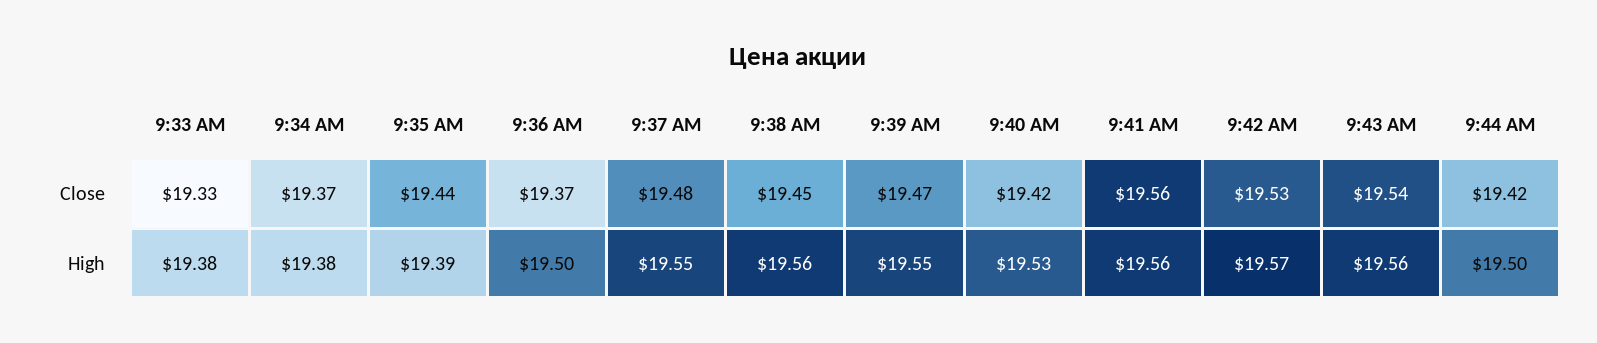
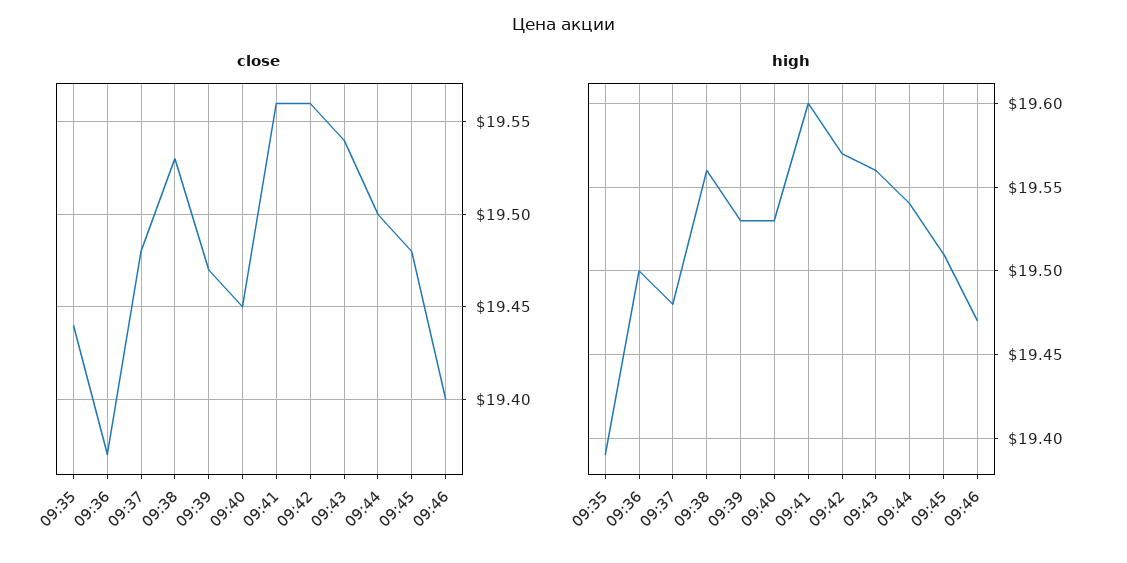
Close, 9:33 AM: 19.33 -> none
Close, 9:34 AM: 19.37 -> none
Close, 9:38 AM: 19.45 -> 19.53
Close, 9:40 AM: 19.42 -> 19.45
Close, 9:42 AM: 19.53 -> 19.56
Close, 9:44 AM: 19.42 -> 19.5
High, 9:33 AM: 19.38 -> none
High, 9:34 AM: 19.38 -> none
High, 9:37 AM: 19.55 -> 19.48
High, 9:39 AM: 19.55 -> 19.53
High, 9:41 AM: 19.56 -> 19.6
High, 9:44 AM: 19.5 -> 19.54
Close, 09:45: none -> 19.48
Close, 09:46: none -> 19.4
High, 09:45: none -> 19.51
High, 09:46: none -> 19.47

